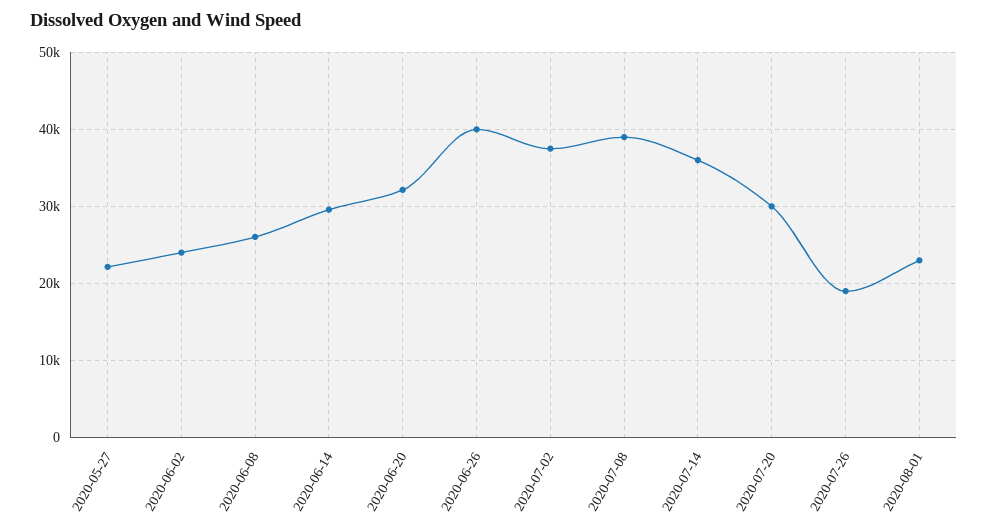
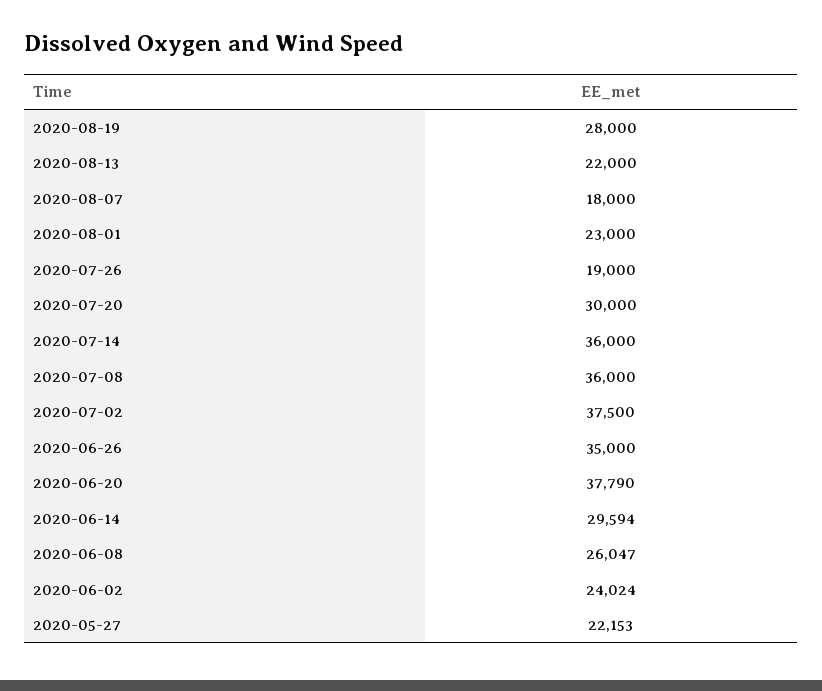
2020-06-20: 32000 -> 37790
2020-06-26: 40000 -> 35000
2020-07-08: 39000 -> 36000
2020-08-19: none -> 28000
2020-08-13: none -> 22000
2020-08-07: none -> 18000

